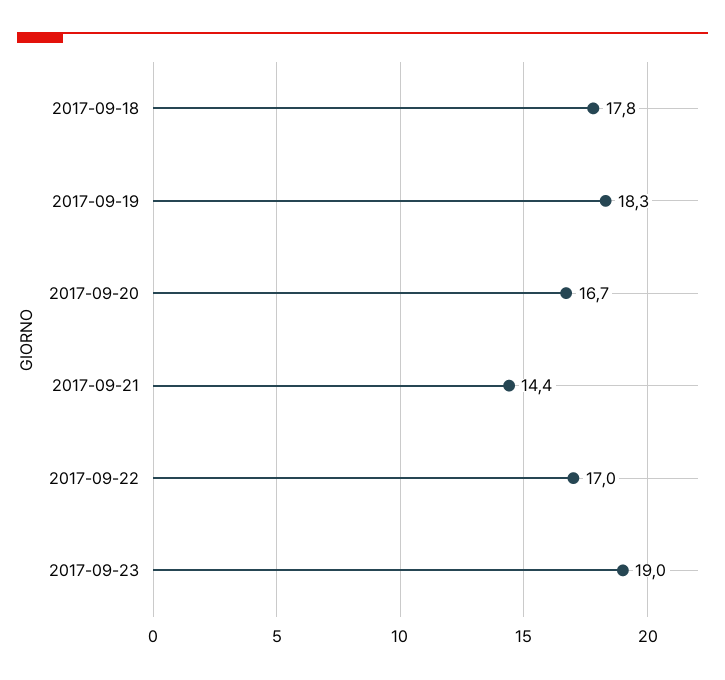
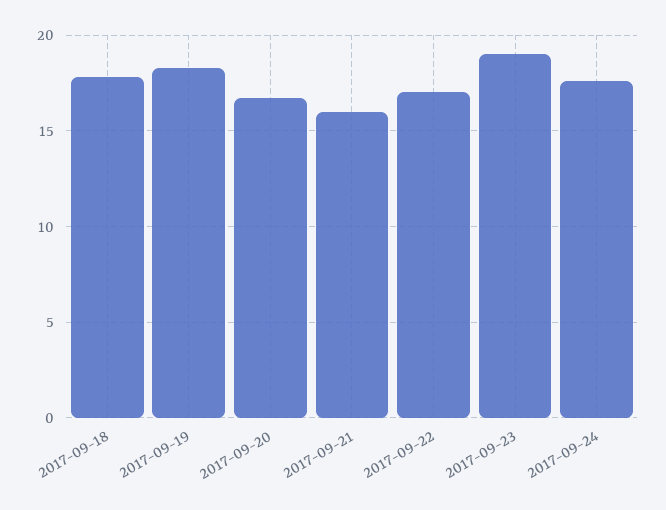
2017-09-21: 14.4 -> 16
2017-09-24: none -> 17.5

